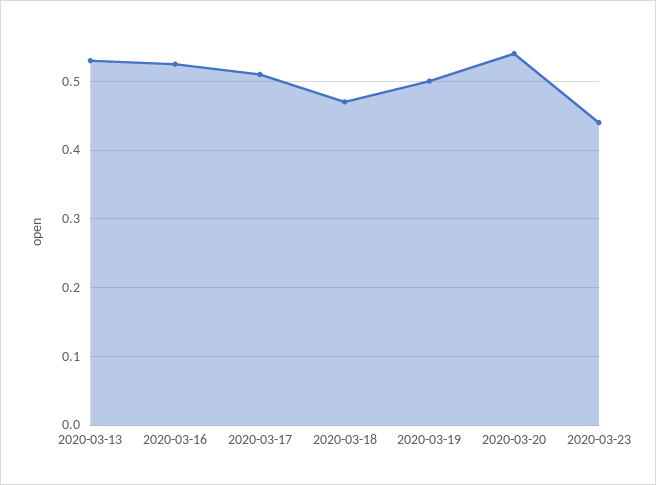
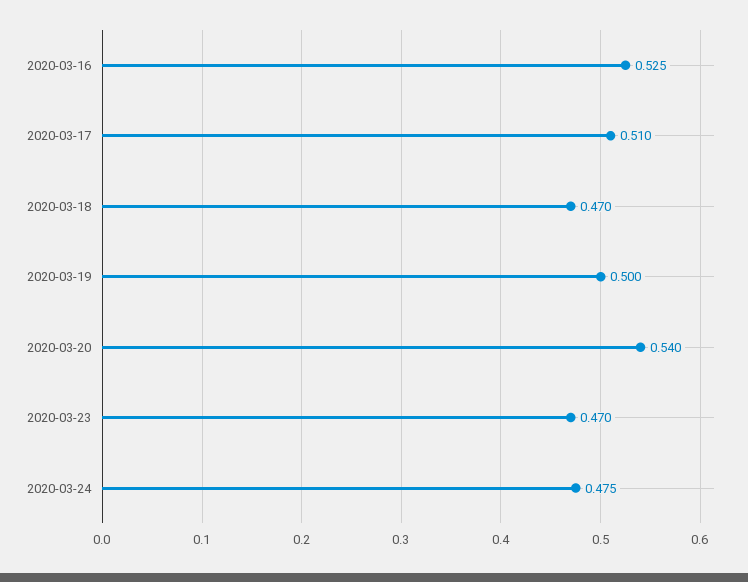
2020-03-13: 0.53 -> none
2020-03-23: 0.44 -> 0.47
2020-03-24: none -> 0.475

